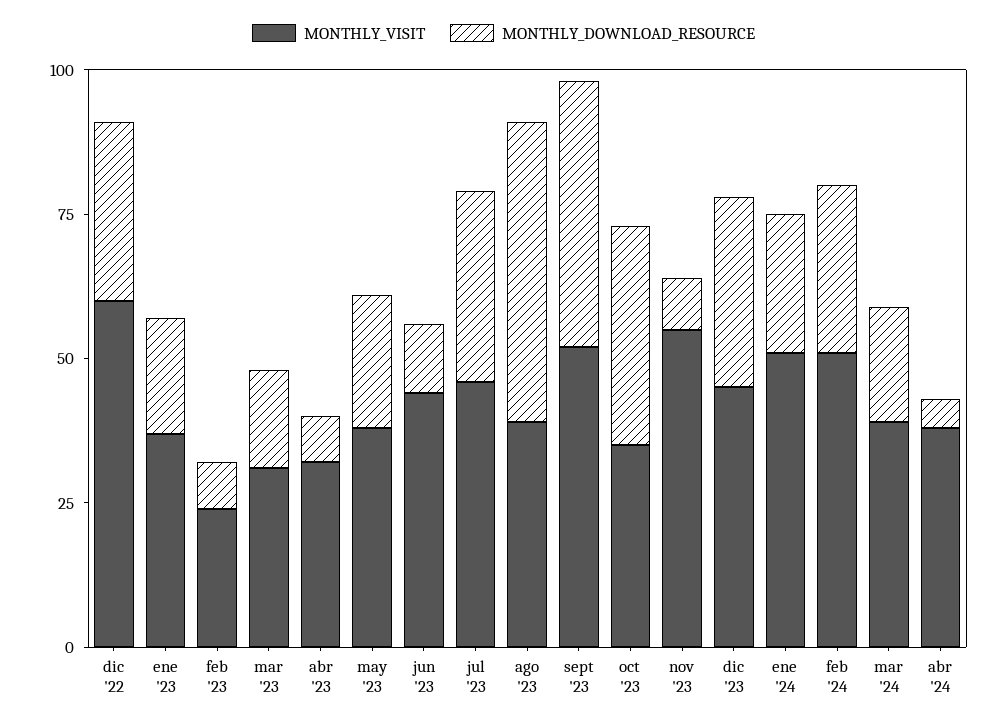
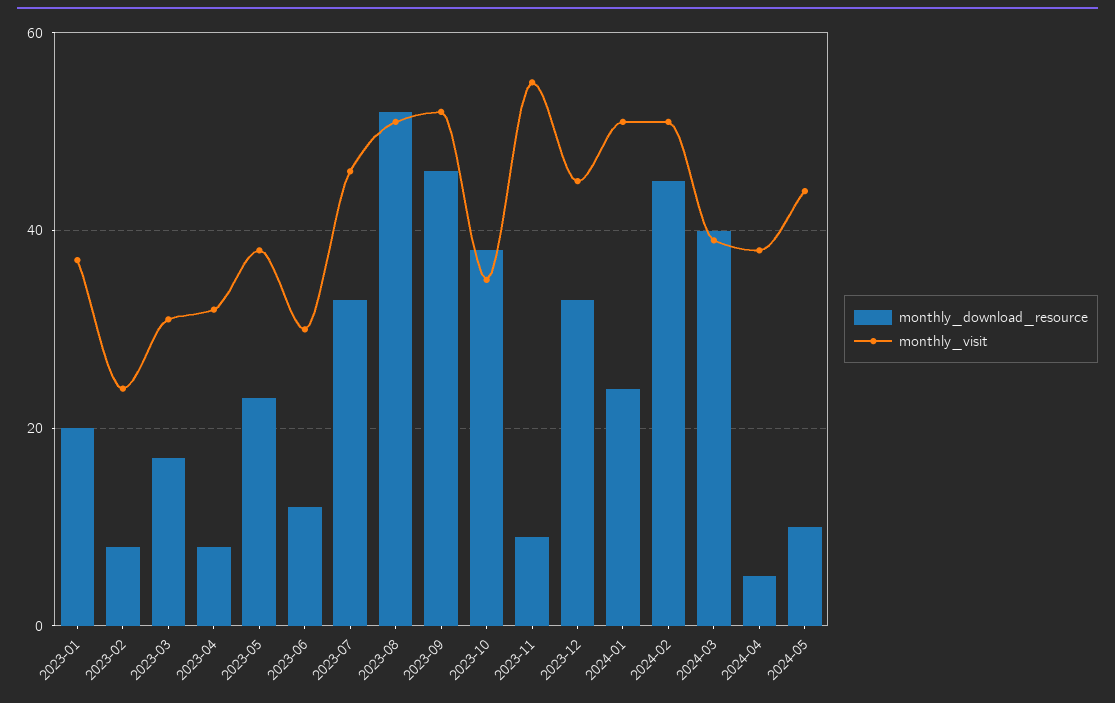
MONTHLY_VISIT, dic '22: 60 -> none
MONTHLY_DOWNLOAD_RESOURCE, dic '22: 30 -> none
MONTHLY_VISIT, jun '23: 45 -> 30
MONTHLY_VISIT, ago '23: 40 -> 50
MONTHLY_DOWNLOAD_RESOURCE, feb '24: 30 -> 45
MONTHLY_DOWNLOAD_RESOURCE, mar '24: 20 -> 40
MONTHLY_DOWNLOAD_RESOURCE, 2024-05: none -> 10
MONTHLY_VISIT, 2024-05: none -> 45

